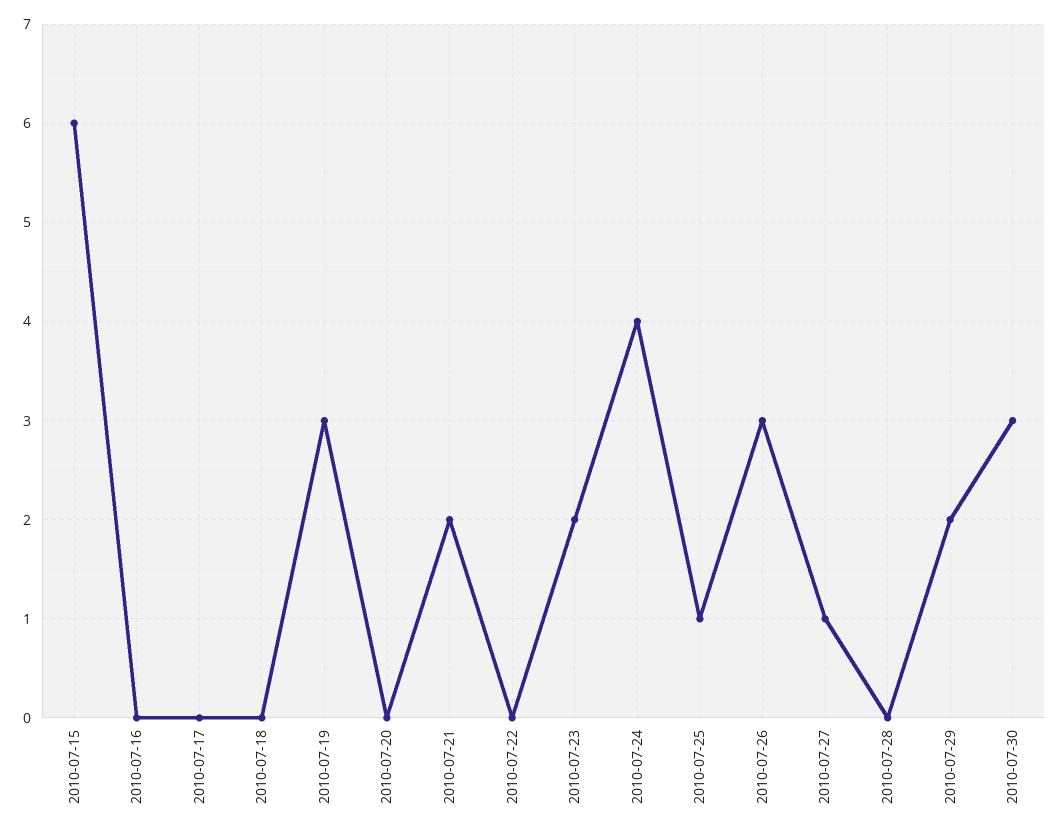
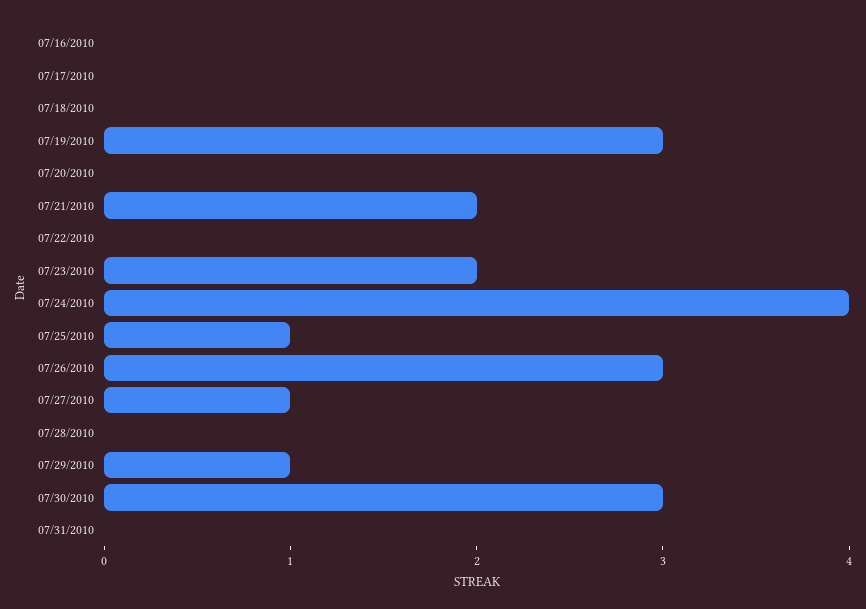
2010-07-15: 6 -> none
2010-07-29: 2 -> 1
07/31/2010: none -> 0

